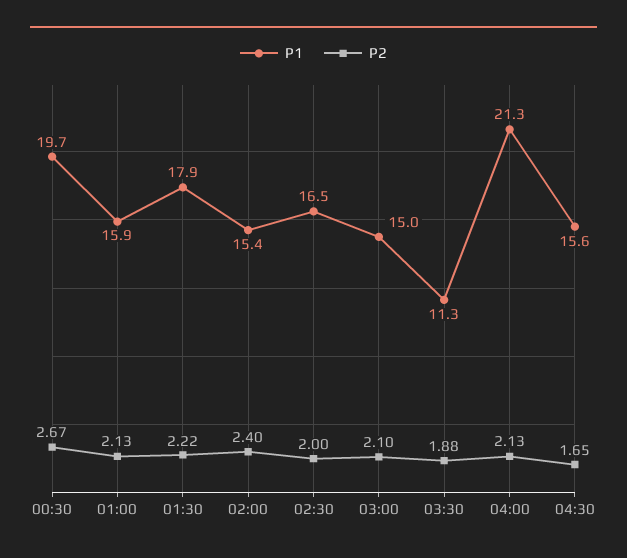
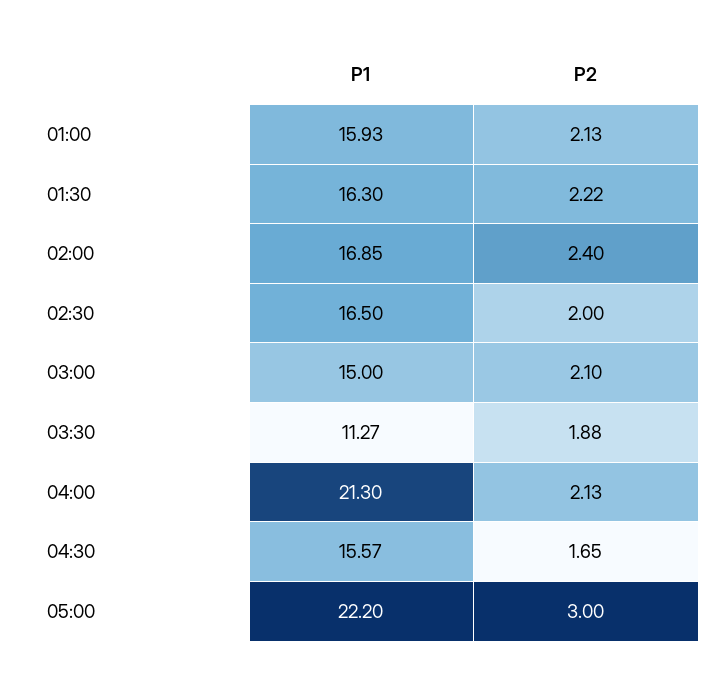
P1, 00:30: 19.7 -> none
P2, 00:30: 2.67 -> none
P1, 01:30: 17.9 -> 16.3
P1, 02:00: 15.4 -> 16.85
P1, 05:00: none -> 22.2
P2, 05:00: none -> 3

